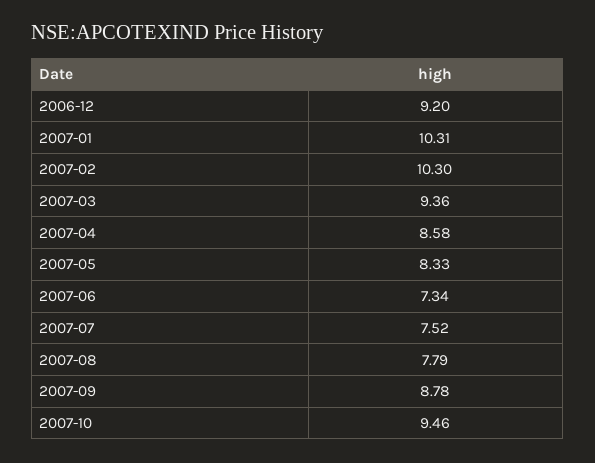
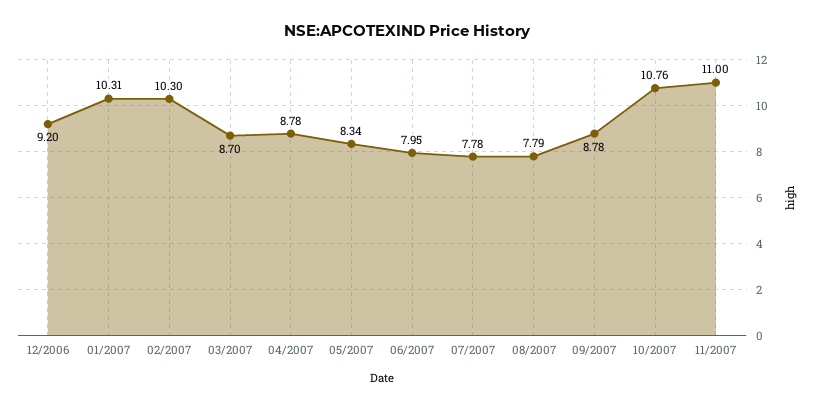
2007-03: 9.36 -> 8.7
2007-04: 8.58 -> 8.78
2007-05: 8.33 -> 8.34
2007-06: 7.34 -> 7.95
2007-07: 7.52 -> 7.78
2007-10: 9.46 -> 10.76
11/2007: none -> 11

